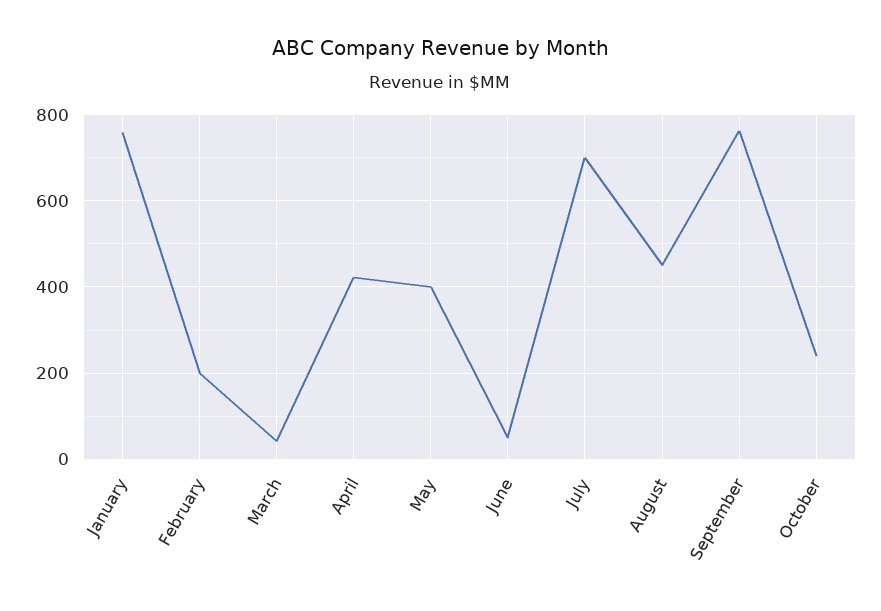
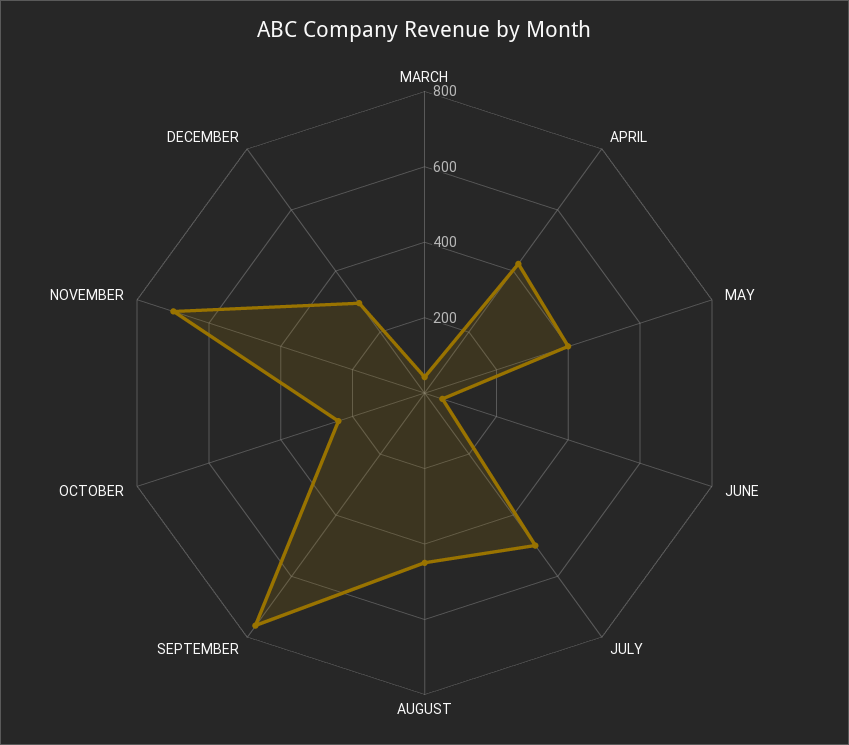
January: 760 -> none
February: 200 -> none
July: 700 -> 500
NOVEMBER: none -> 700
DECEMBER: none -> 300

